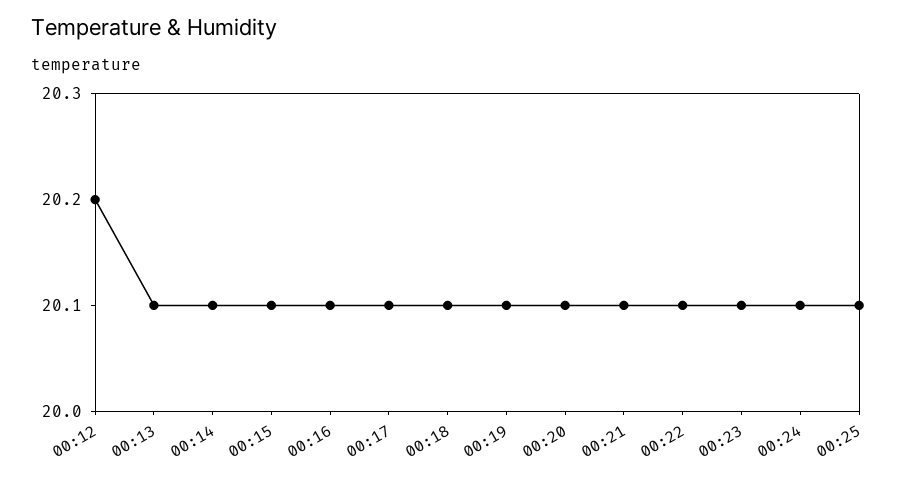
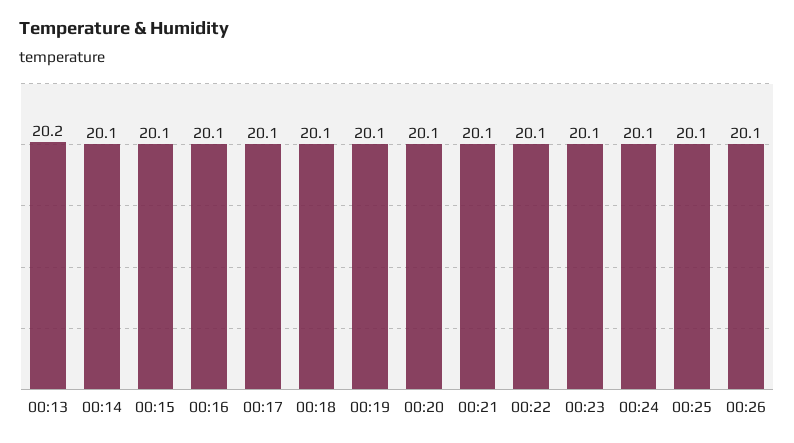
00:12: 20.2 -> none
00:13: 20.1 -> 20.2
00:26: none -> 20.1

